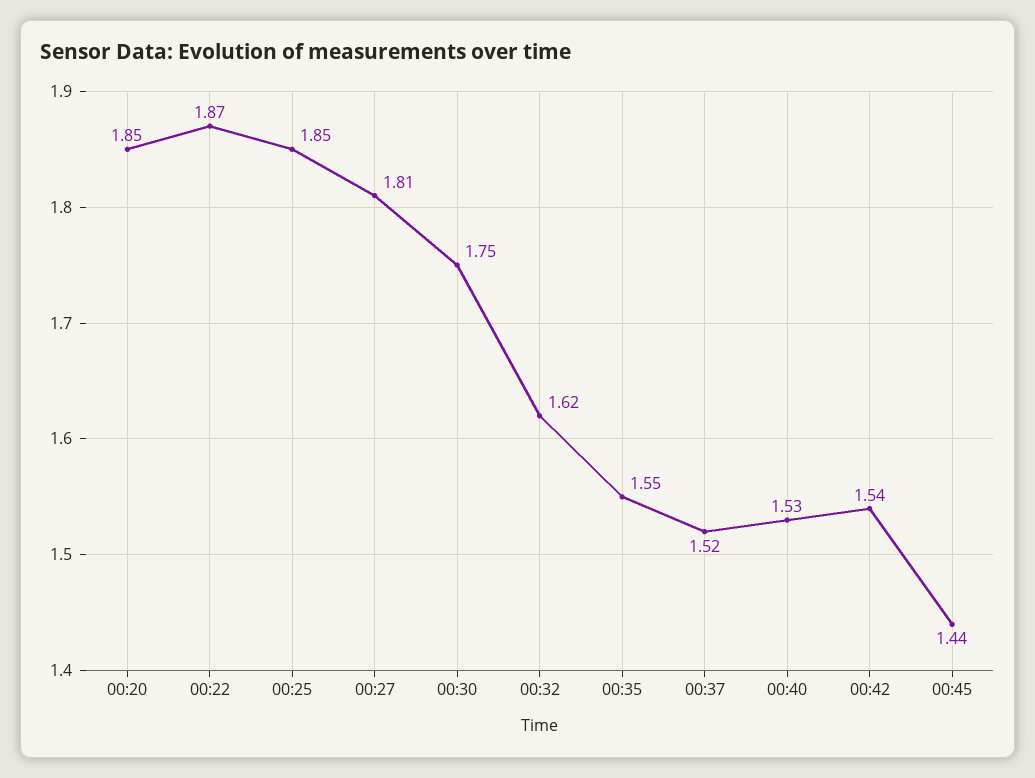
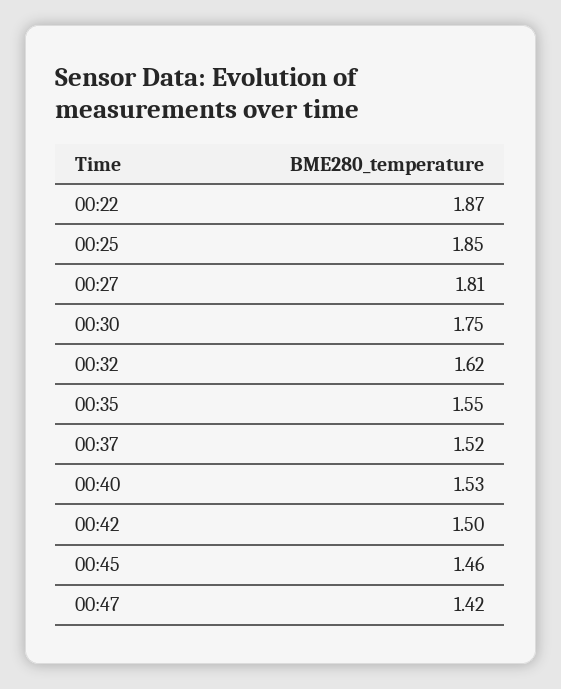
00:20: 1.85 -> none
00:42: 1.54 -> 1.5
00:45: 1.44 -> 1.46
00:47: none -> 1.42

